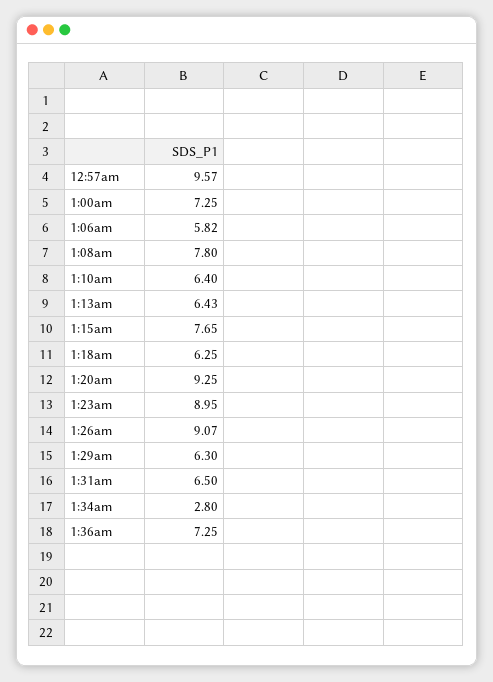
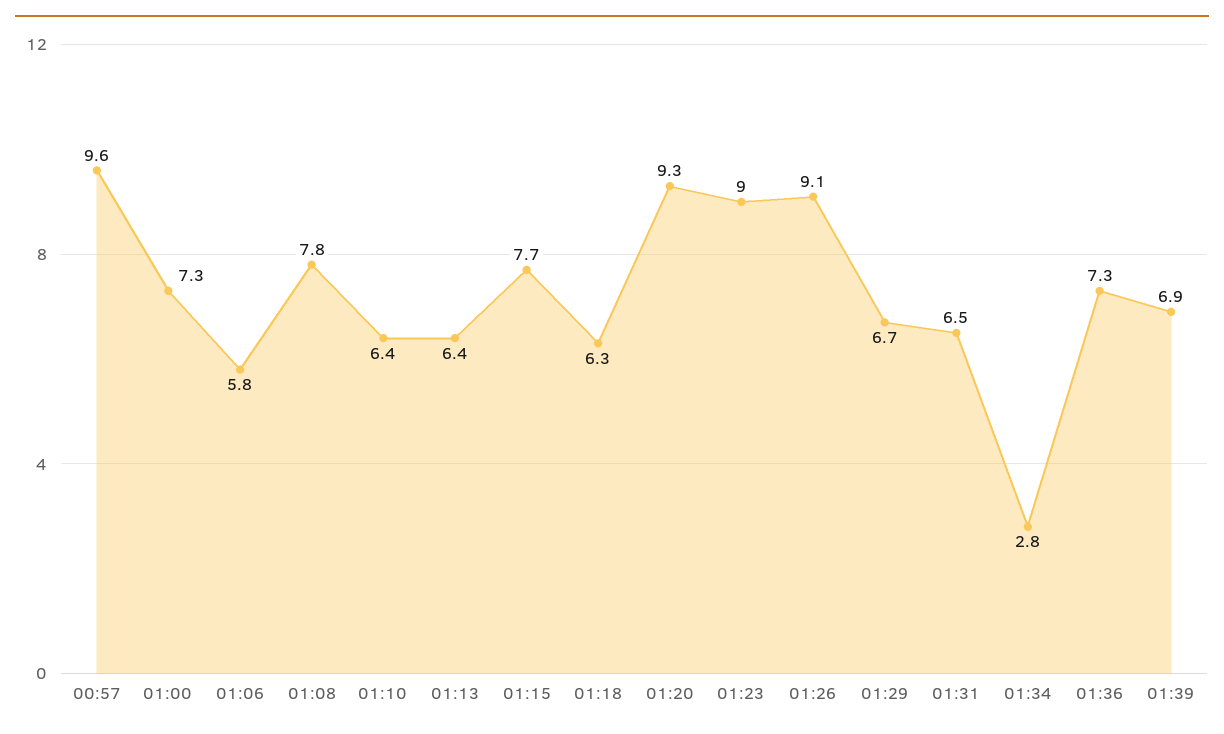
1:29am: 6.3 -> 6.7
01:39: none -> 6.9

